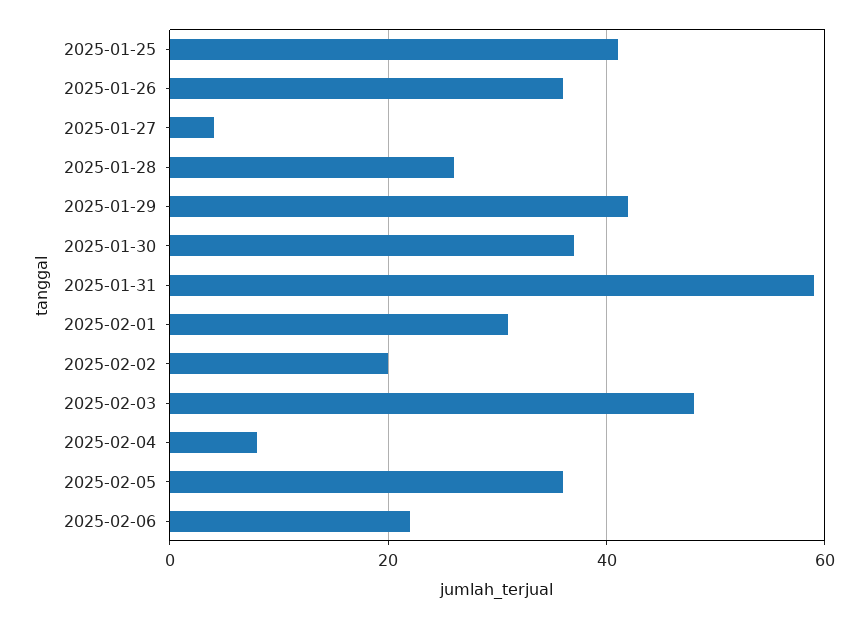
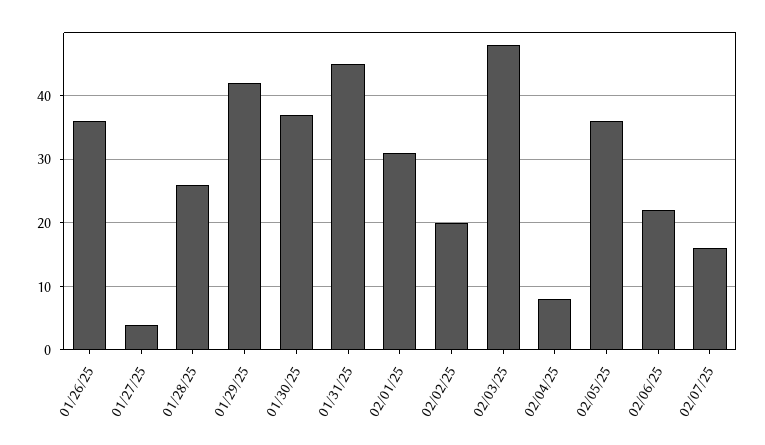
2025-01-25: 40 -> none
2025-01-31: 60 -> 45
02/07/25: none -> 16

